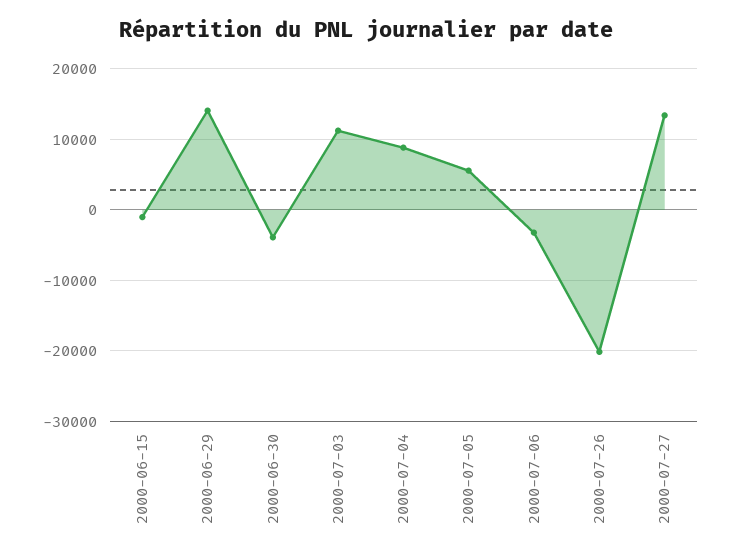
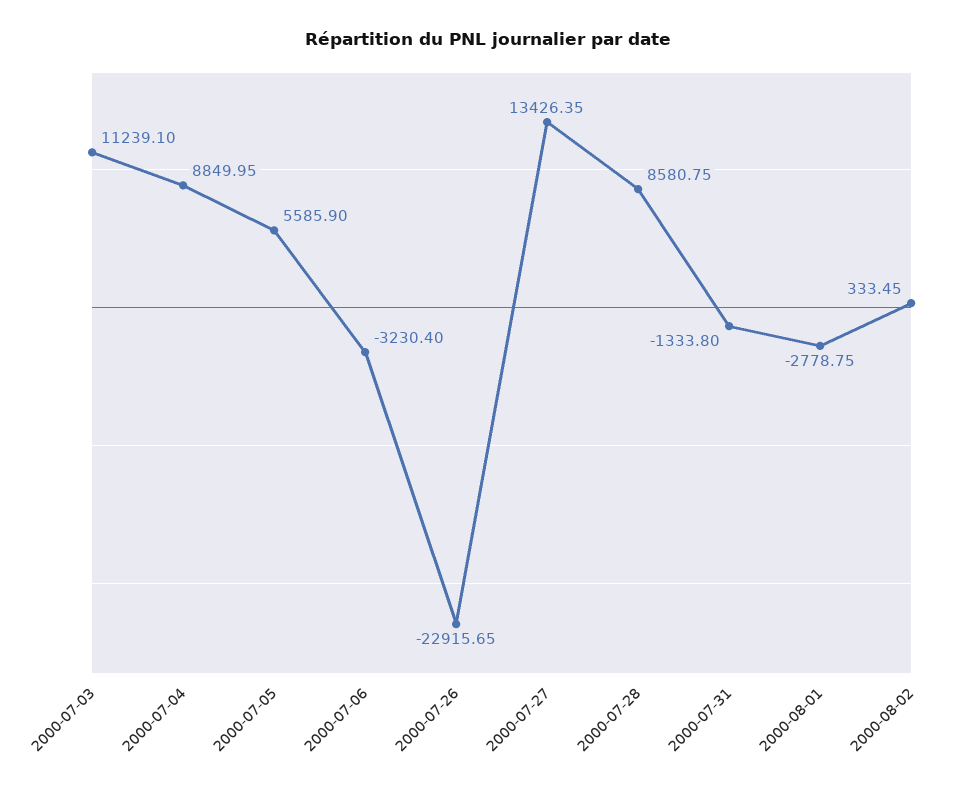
2000-06-15: -1000 -> none
2000-06-29: 14000 -> none
2000-06-30: -4000 -> none
2000-07-26: -20000 -> -22915.65
2000-07-28: none -> 8580.75
2000-07-31: none -> -1333.8
2000-08-01: none -> -2778.75
2000-08-02: none -> 333.45

